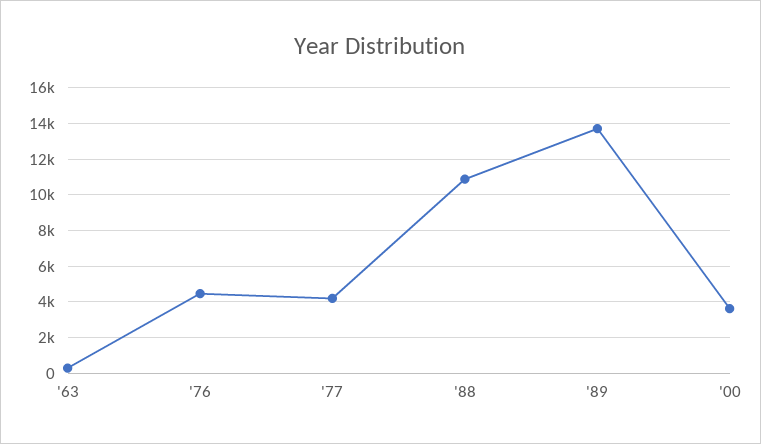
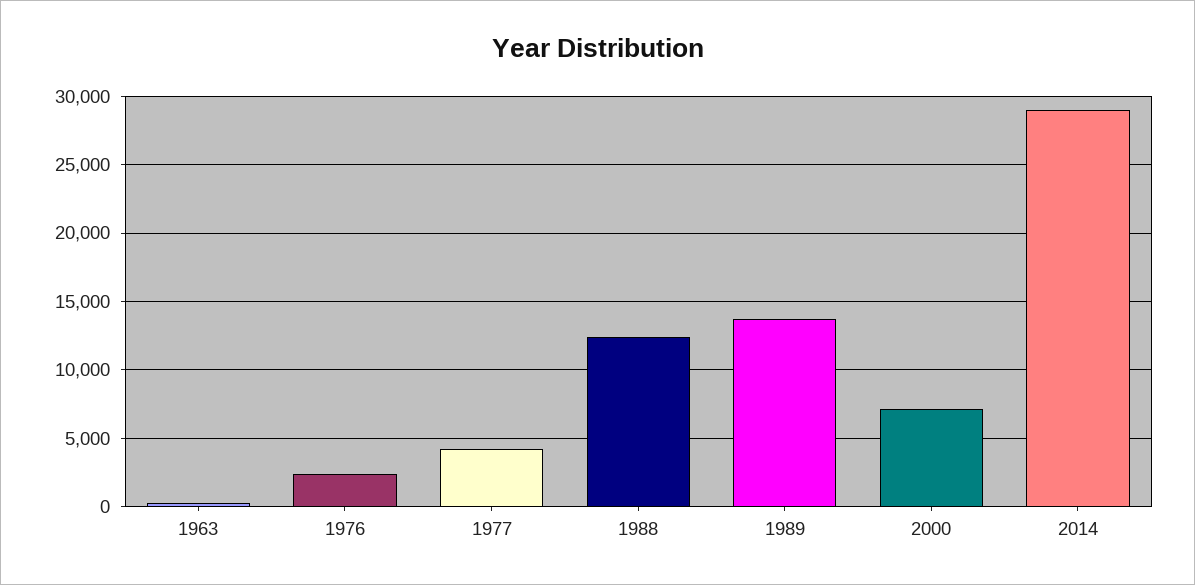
'76: 4500 -> 2500
'88: 11000 -> 12500
'00: 3500 -> 7000
2014: none -> 29000

